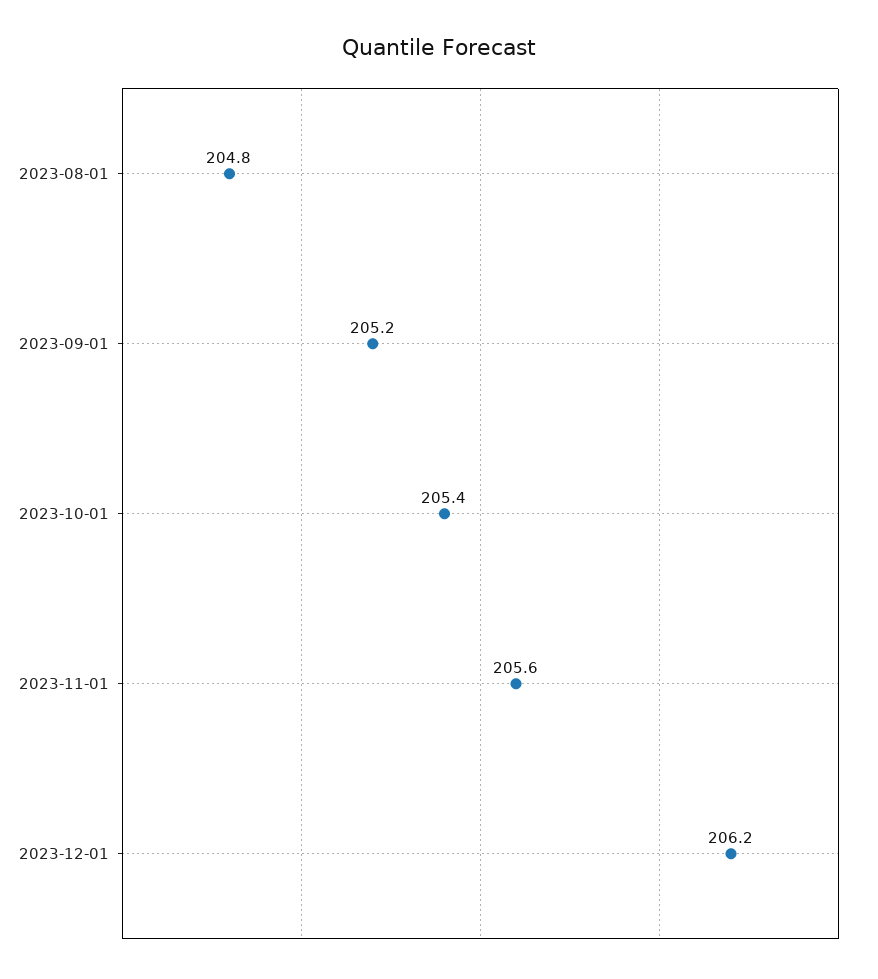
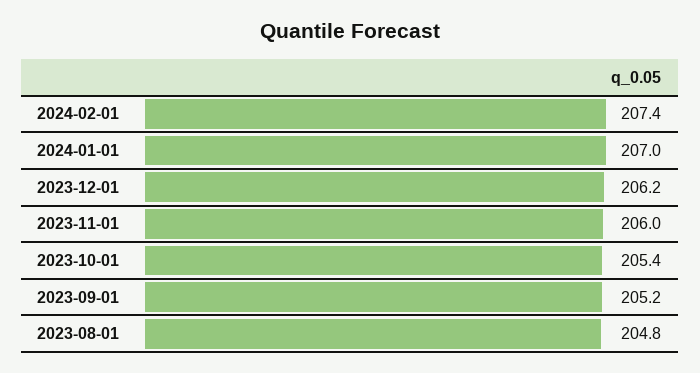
2023-11-01: 205.6 -> 206
2024-02-01: none -> 207.4
2024-01-01: none -> 207

